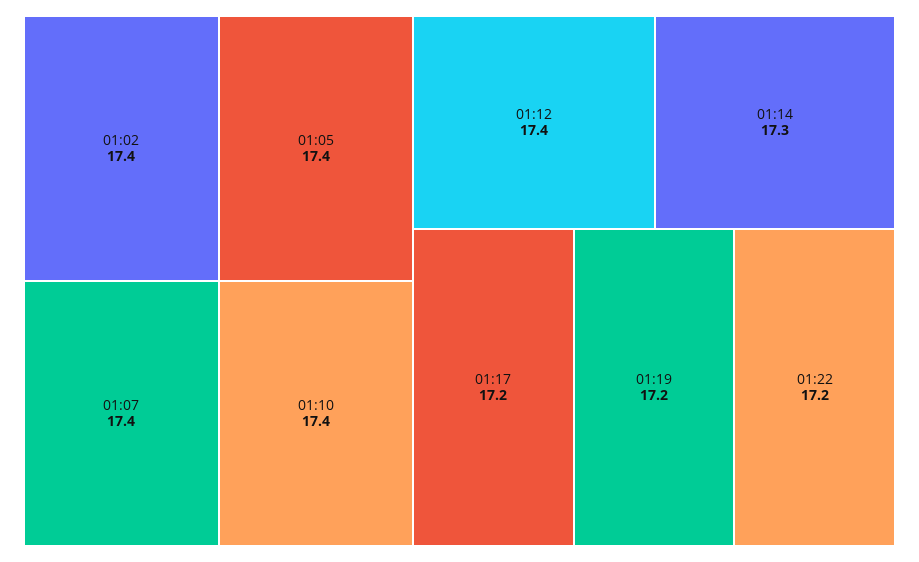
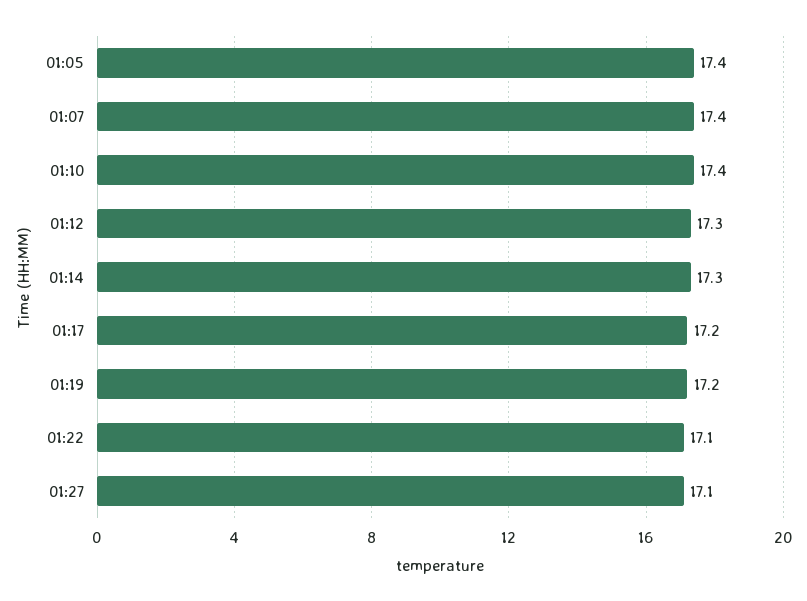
01:02: 17.4 -> none
01:12: 17.4 -> 17.3
01:22: 17.2 -> 17.1
01:27: none -> 17.1

